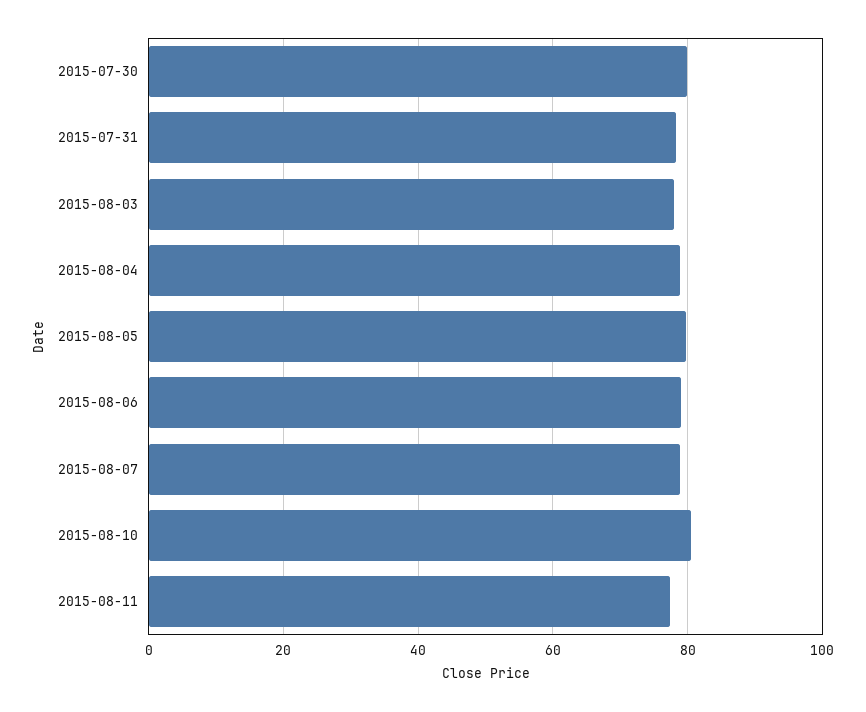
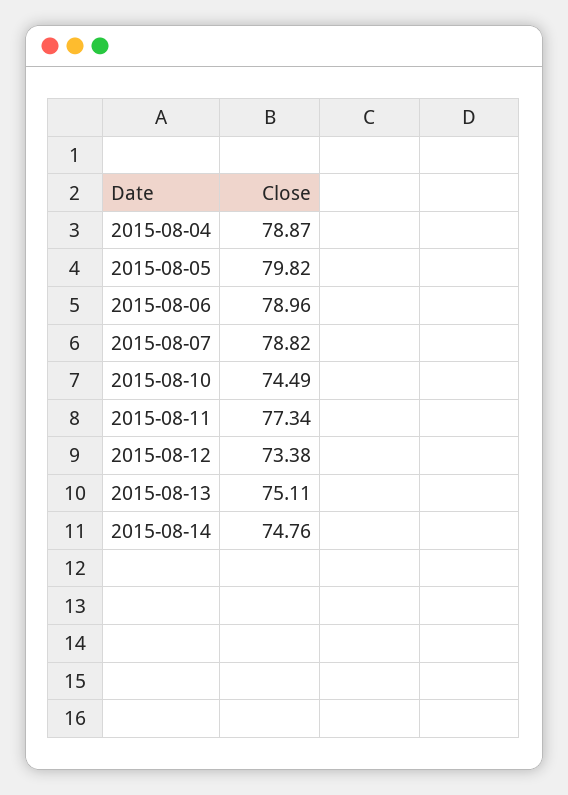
2015-07-30: 80 -> none
2015-07-31: 78 -> none
2015-08-03: 78 -> none
2015-08-10: 80 -> 74.49
2015-08-12: none -> 73.38
2015-08-13: none -> 75.11
2015-08-14: none -> 74.76

